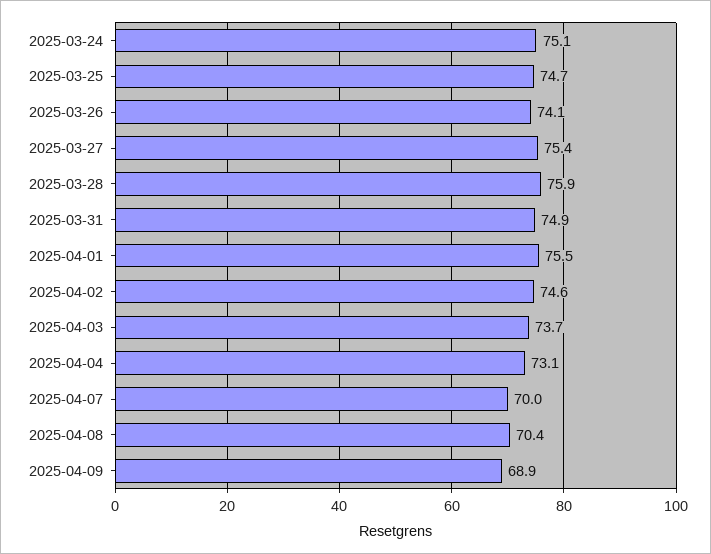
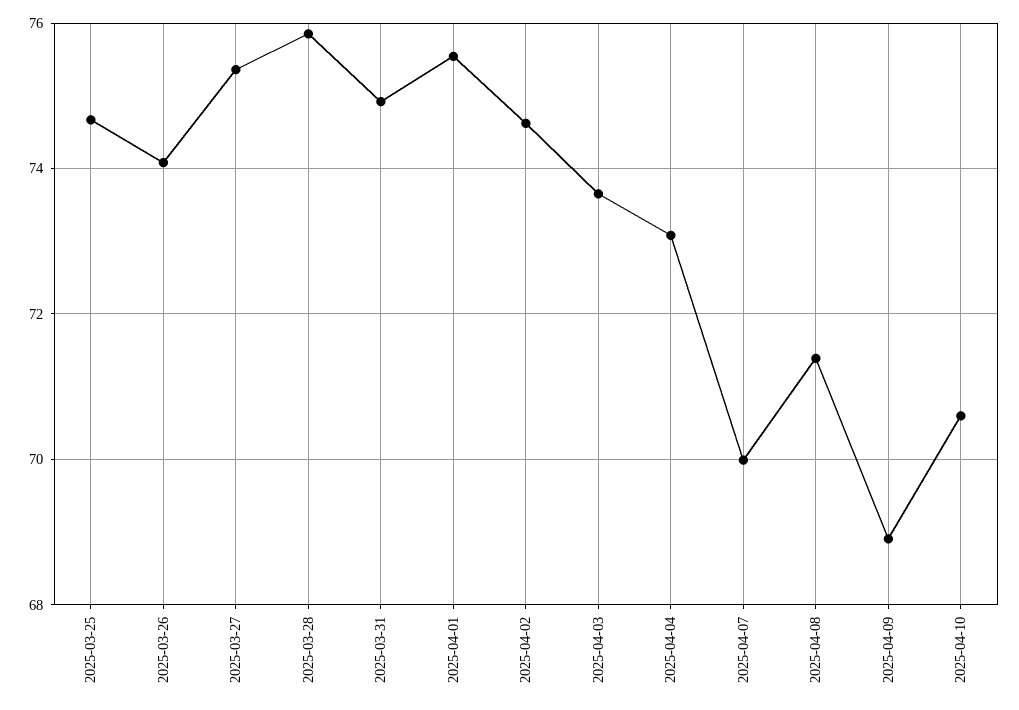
2025-03-24: 75.1 -> none
2025-04-08: 70.4 -> 71.4
2025-04-10: none -> 70.6

